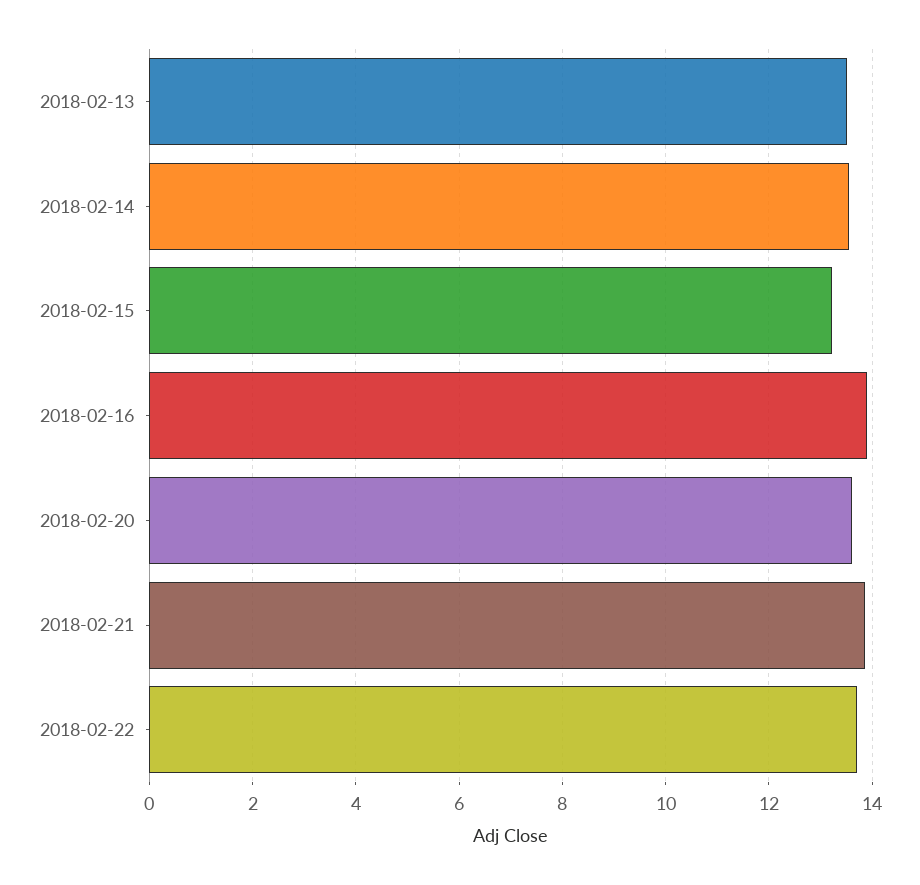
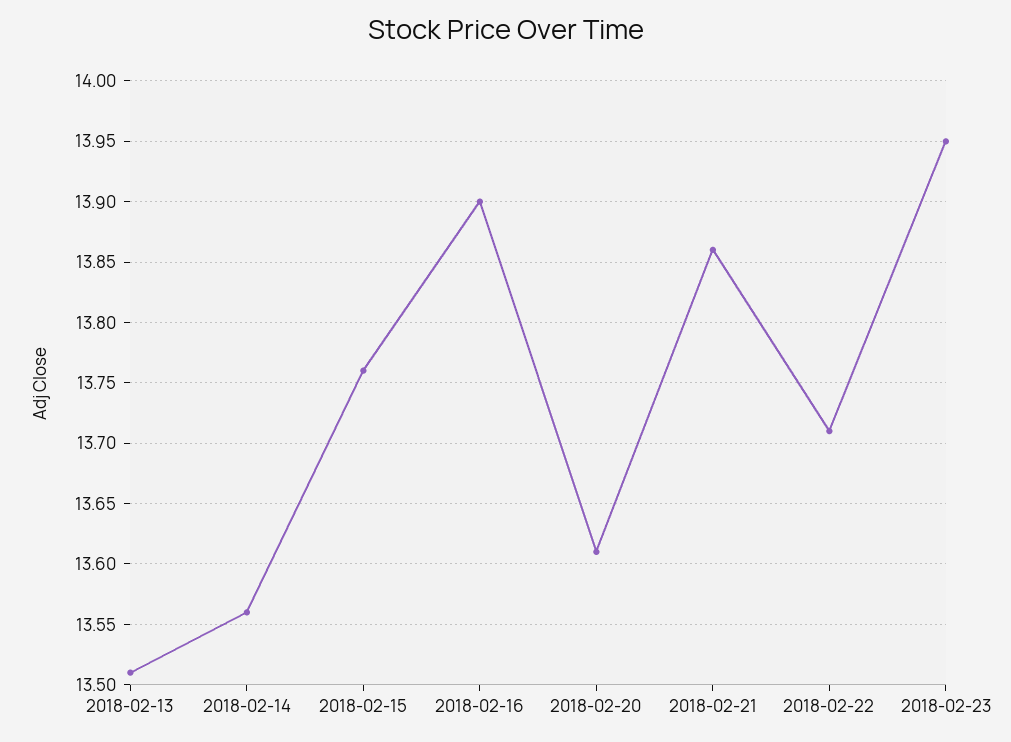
2018-02-15: 13.2 -> 13.76
2018-02-23: none -> 13.95

